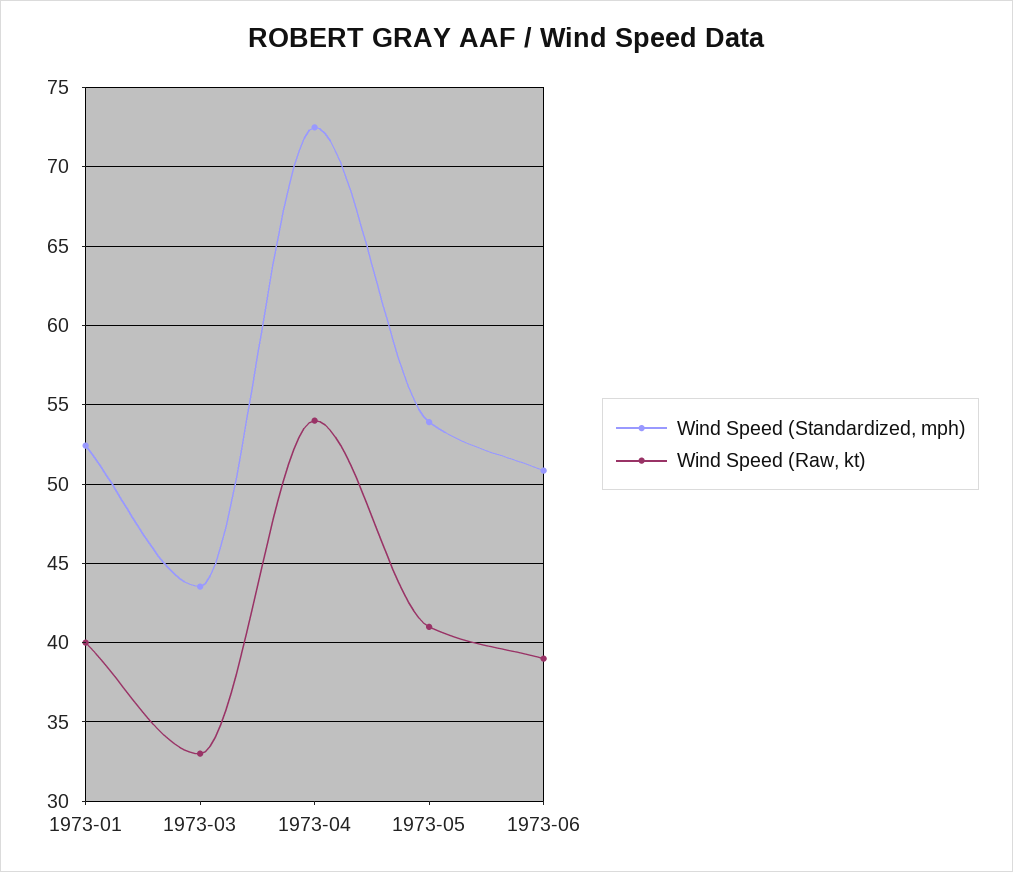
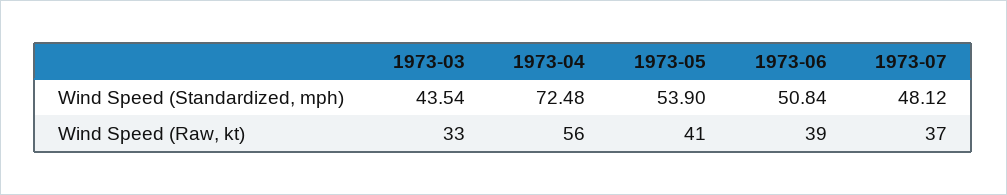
Wind Speed (Standardized, mph), 1973-01: 52.5 -> none
Wind Speed (Raw, kt), 1973-01: 40 -> none
Wind Speed (Raw, kt), 1973-04: 54 -> 56
Wind Speed (Standardized, mph), 1973-07: none -> 48.12
Wind Speed (Raw, kt), 1973-07: none -> 37

